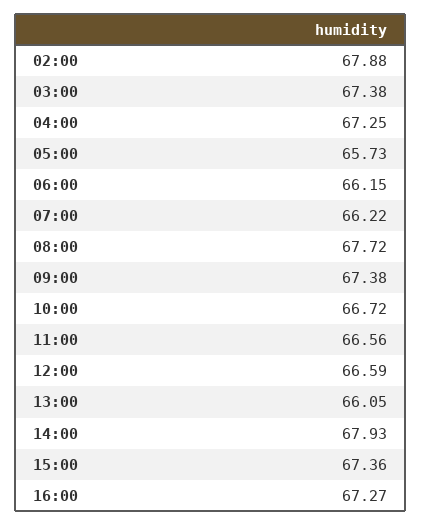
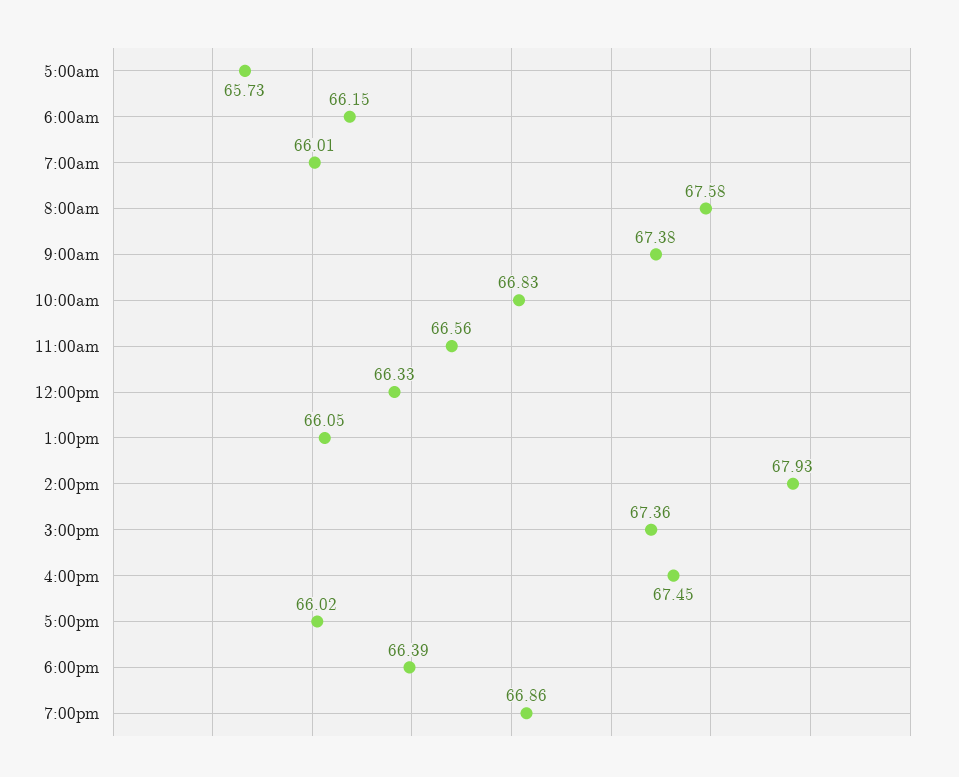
02:00: 67.88 -> none
03:00: 67.38 -> none
04:00: 67.25 -> none
07:00: 66.22 -> 66.01
08:00: 67.72 -> 67.58
10:00: 66.72 -> 66.83
12:00: 66.59 -> 66.33
16:00: 67.27 -> 67.45
5:00pm: none -> 66.02
6:00pm: none -> 66.39
7:00pm: none -> 66.86

